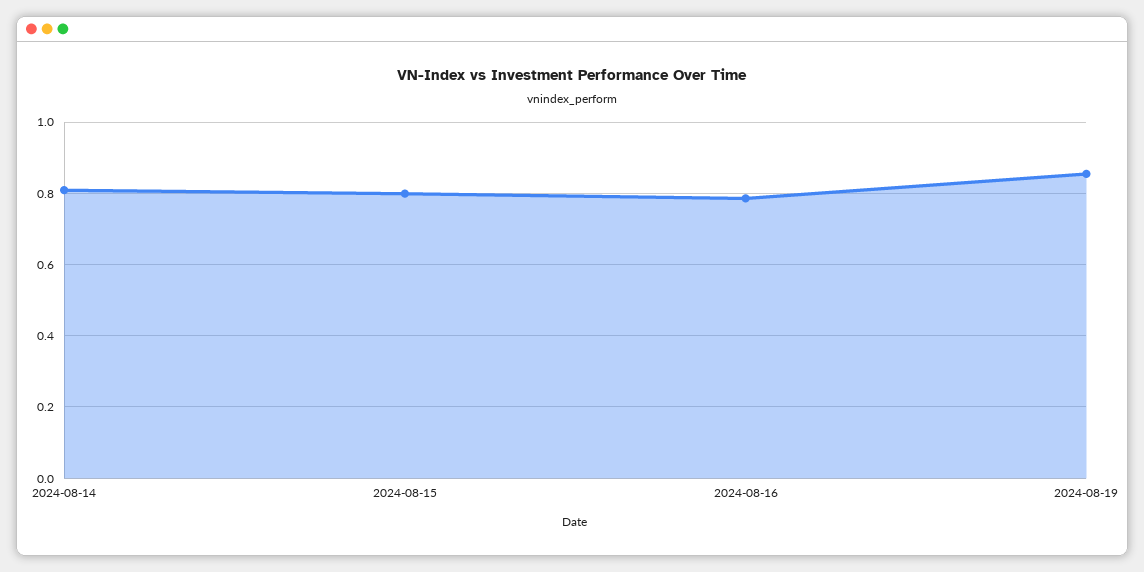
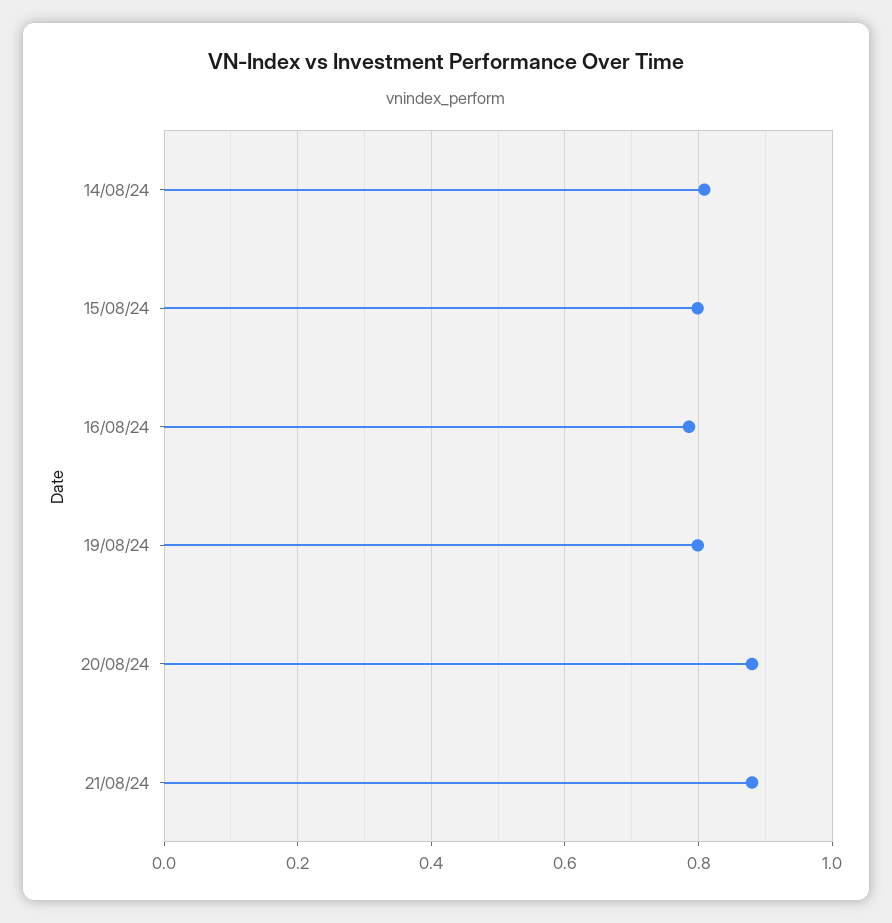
2024-08-19: 0.86 -> 0.8
20/08/24: none -> 0.88
21/08/24: none -> 0.88

